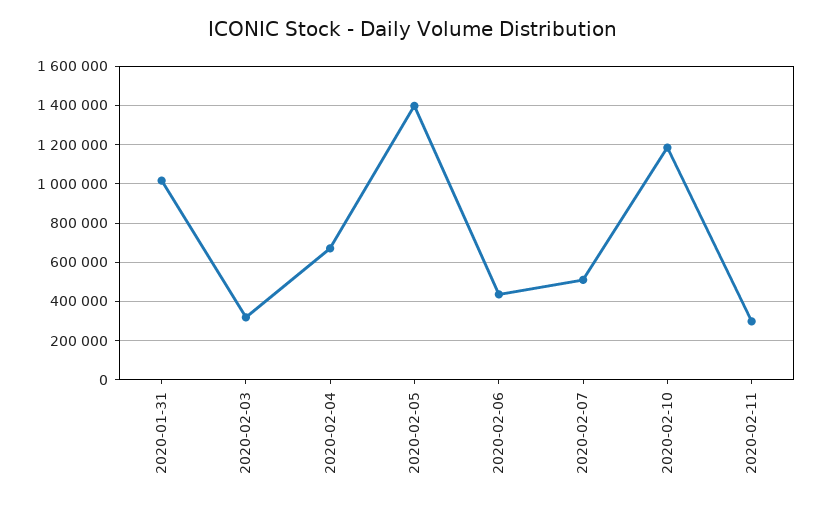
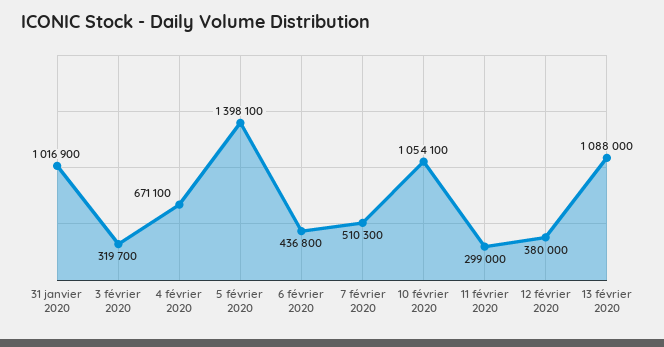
2020-02-10: 1200000 -> 1054100
12 février 2020: none -> 380000
13 février 2020: none -> 1088000

